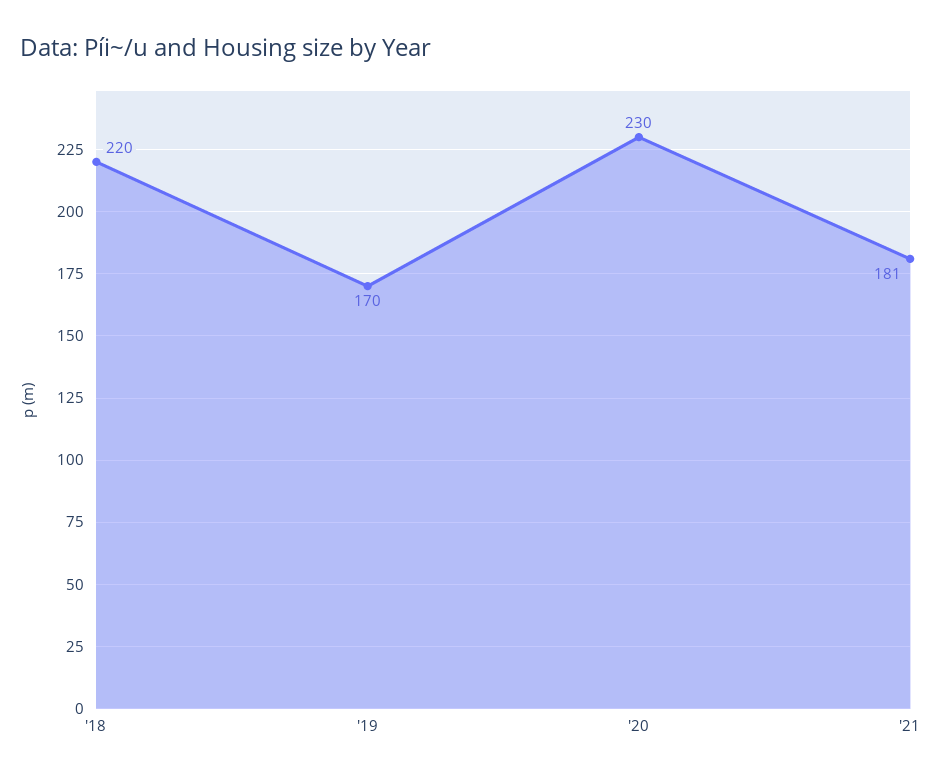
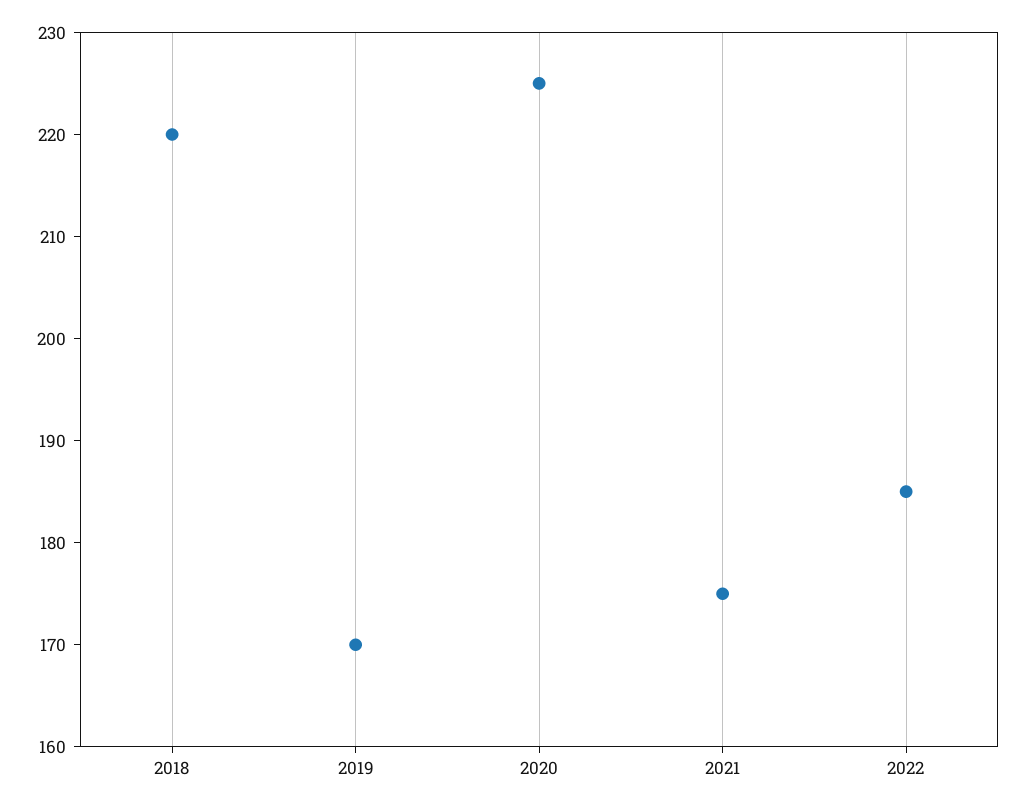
'20: 230 -> 225
'21: 181 -> 175
2022: none -> 185

